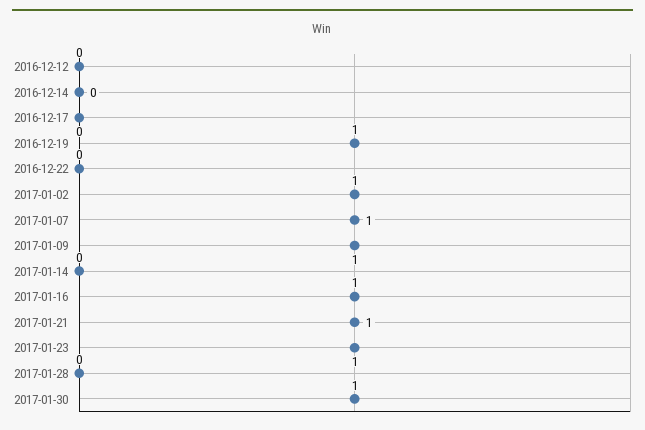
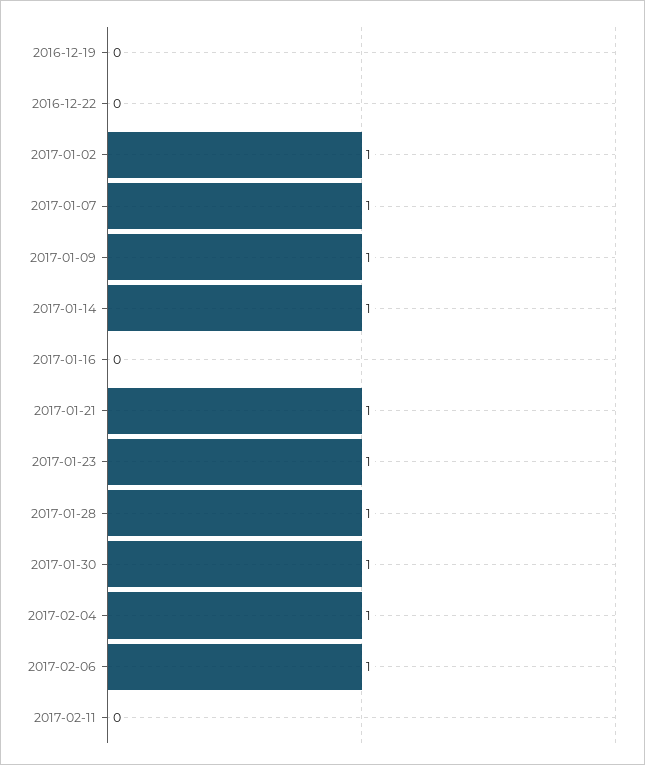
2016-12-12: 0 -> none
2016-12-14: 0 -> none
2016-12-17: 0 -> none
2016-12-19: 1 -> 0
2017-01-14: 0 -> 1
2017-01-16: 1 -> 0
2017-01-28: 0 -> 1
2017-02-04: none -> 1
2017-02-06: none -> 1
2017-02-11: none -> 0

